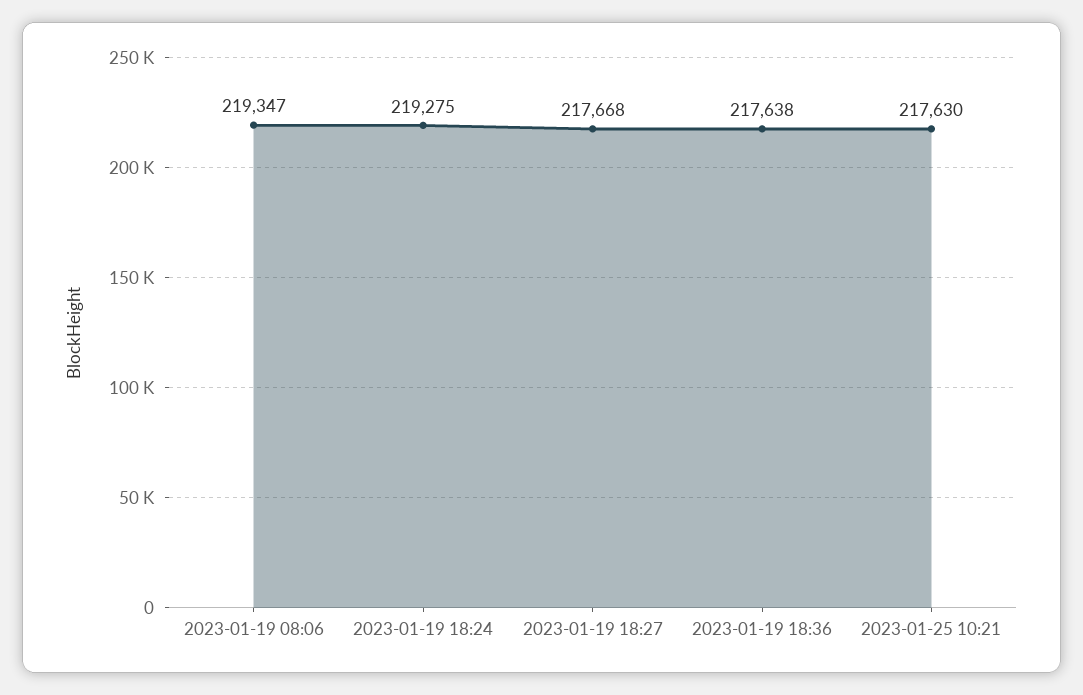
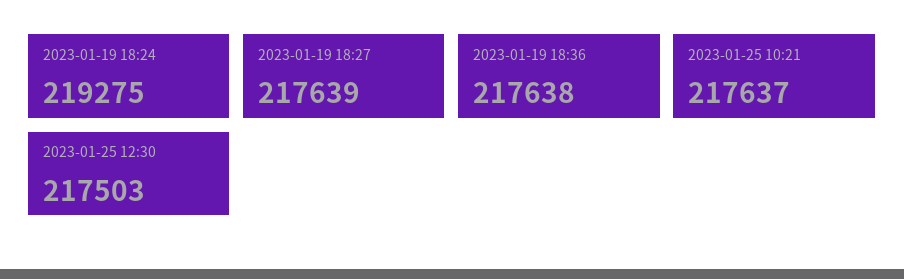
2023-01-19 08:06: 219347 -> none
2023-01-19 18:27: 217668 -> 217639
2023-01-25 10:21: 217630 -> 217637
2023-01-25 12:30: none -> 217503

